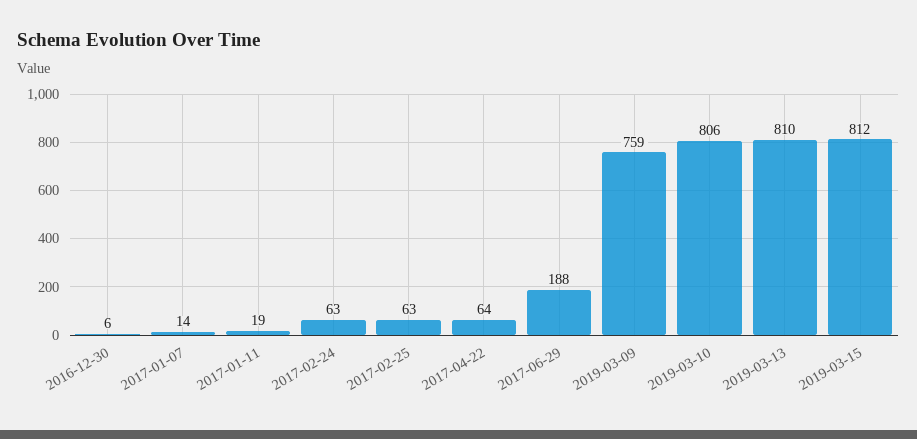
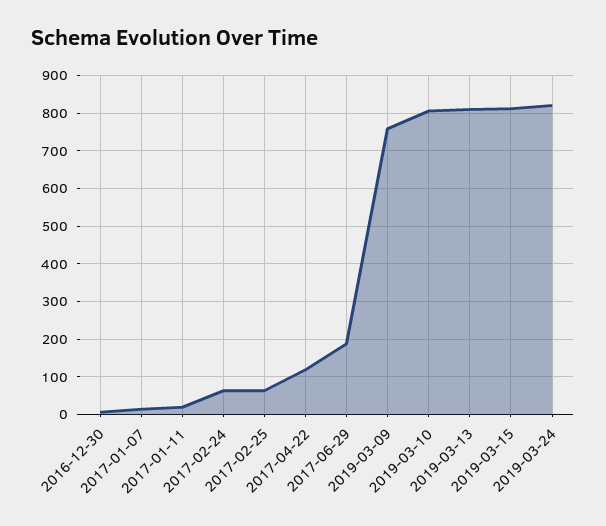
2017-04-22: 64 -> 120
2019-03-24: none -> 820

